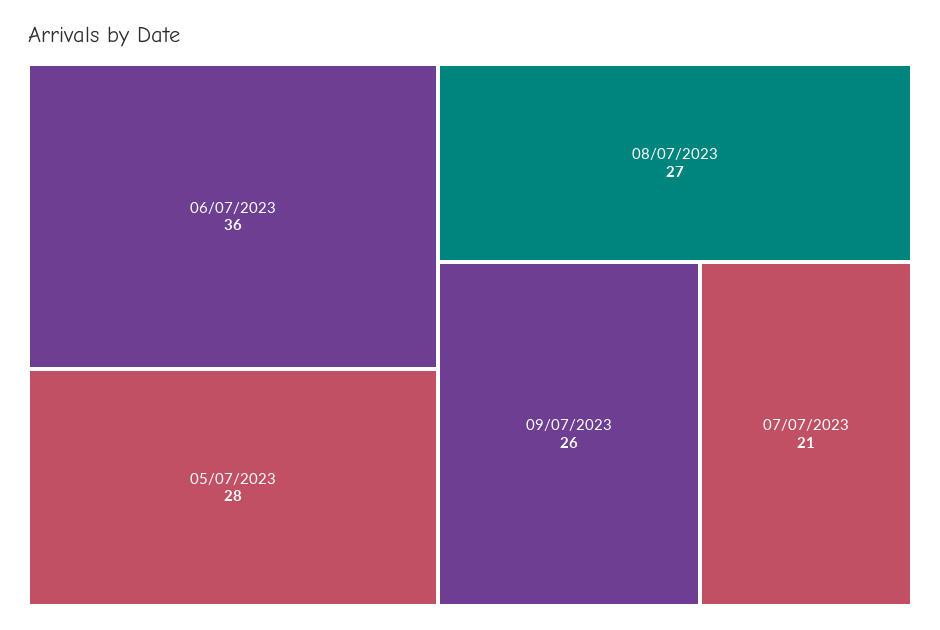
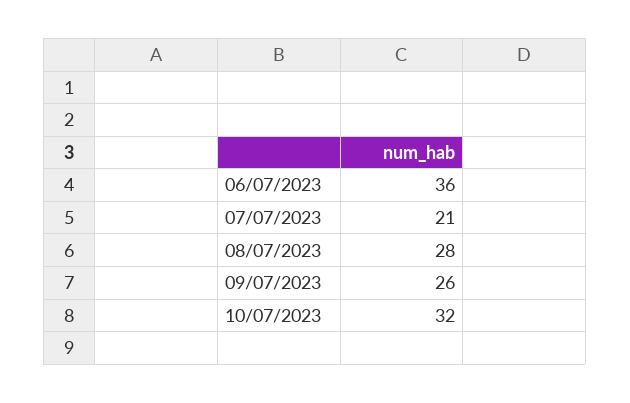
05/07/2023: 28 -> none
08/07/2023: 27 -> 28
10/07/2023: none -> 32

